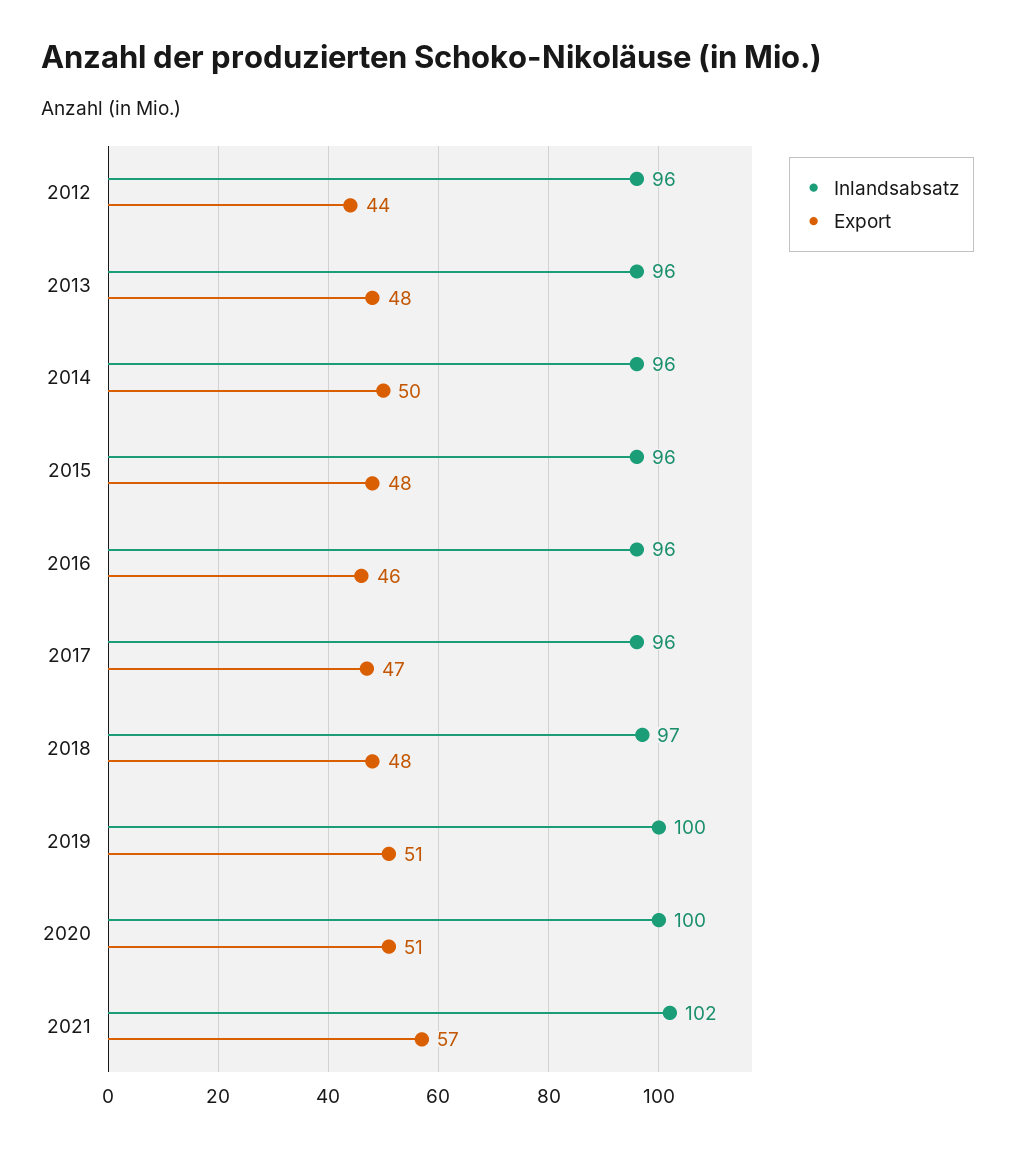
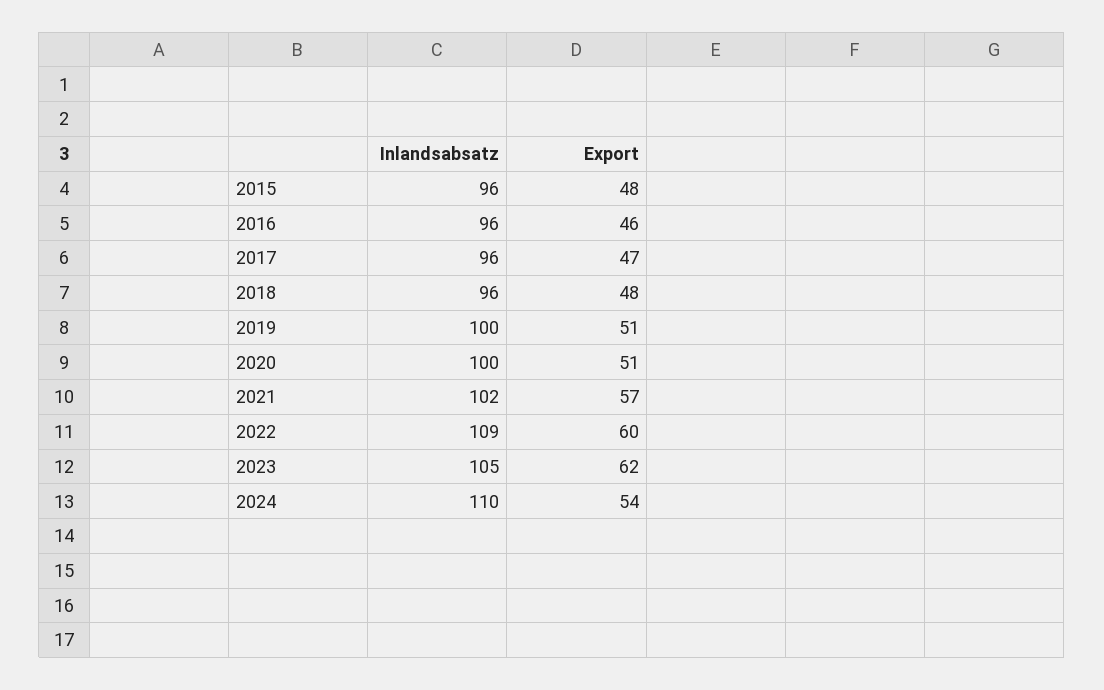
Inlandsabsatz, 2012: 96 -> none
Export, 2012: 44 -> none
Inlandsabsatz, 2013: 96 -> none
Export, 2013: 48 -> none
Inlandsabsatz, 2014: 96 -> none
Export, 2014: 50 -> none
Inlandsabsatz, 2018: 97 -> 96
Inlandsabsatz, 2022: none -> 109
Export, 2022: none -> 60
Inlandsabsatz, 2023: none -> 105
Export, 2023: none -> 62
Inlandsabsatz, 2024: none -> 110
Export, 2024: none -> 54

